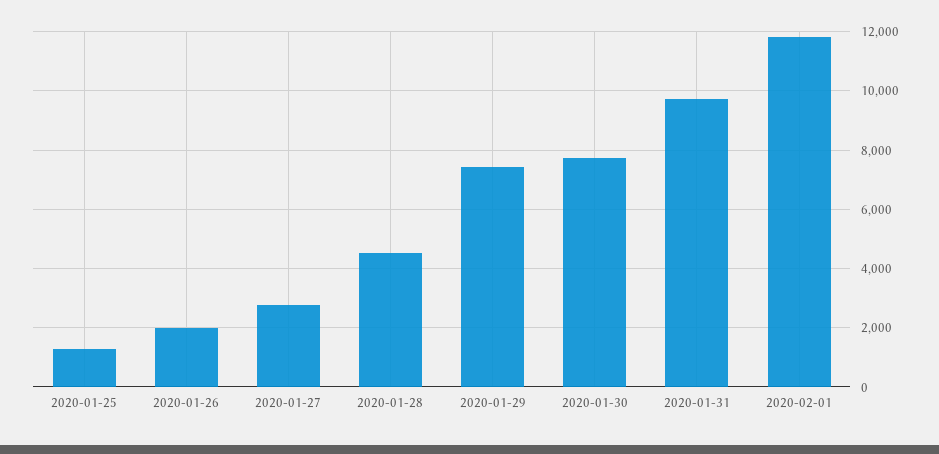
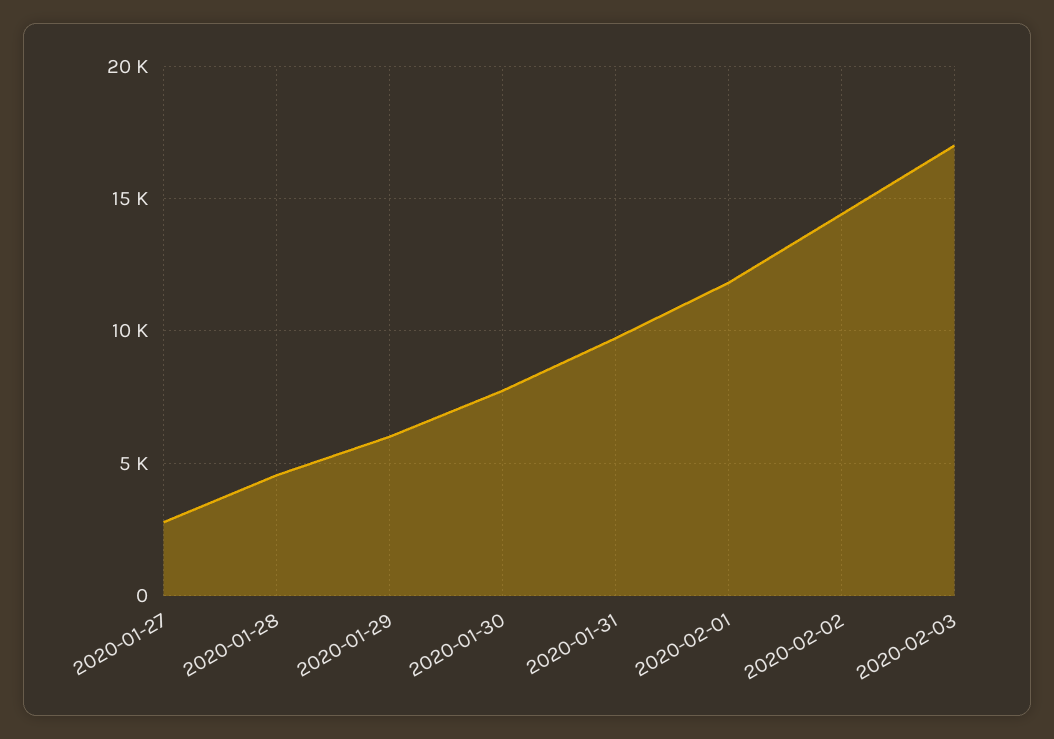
2020-01-25: 1250 -> none
2020-01-26: 2000 -> none
2020-01-29: 7500 -> 6000
2020-02-02: none -> 14500
2020-02-03: none -> 17000

